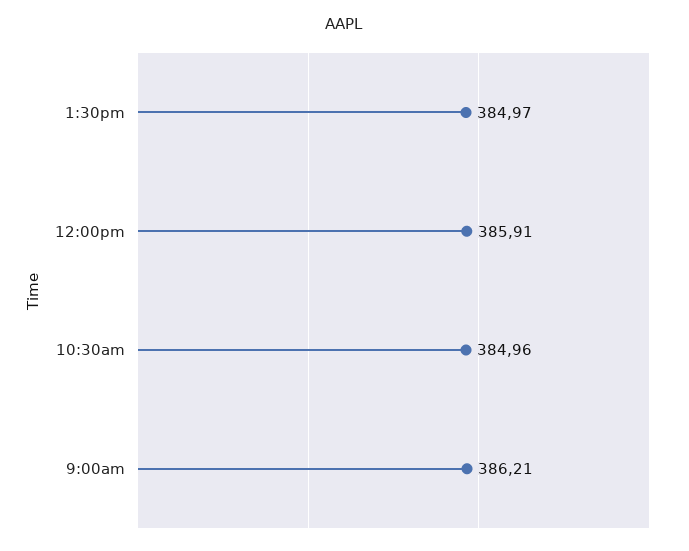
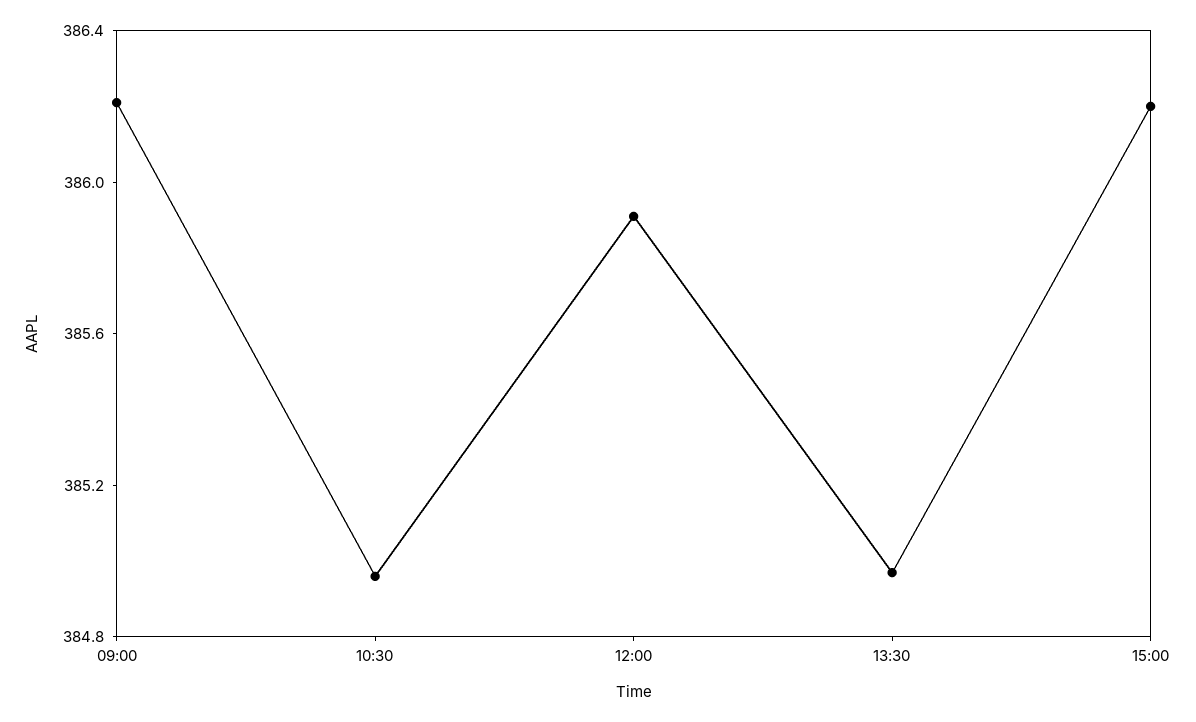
15:00: none -> 386.2

